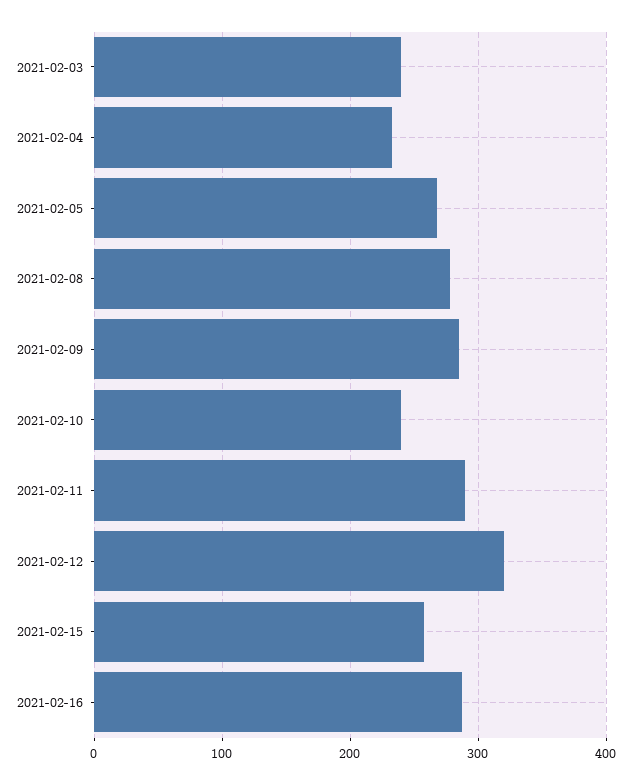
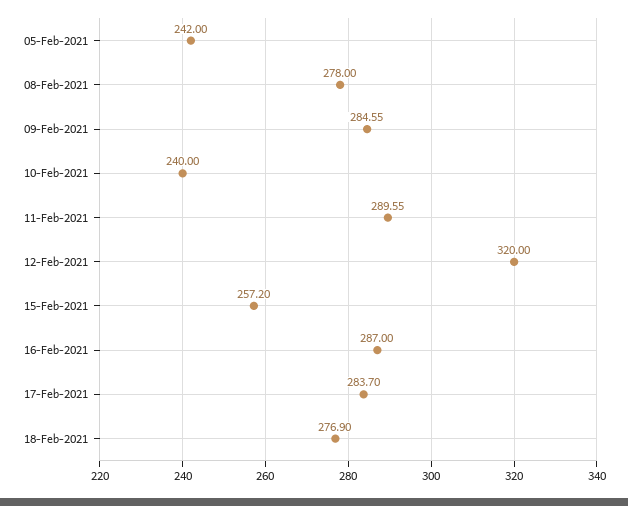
2021-02-03: 240 -> none
2021-02-04: 230 -> none
2021-02-05: 270 -> 242
17-Feb-2021: none -> 283.7
18-Feb-2021: none -> 276.9

